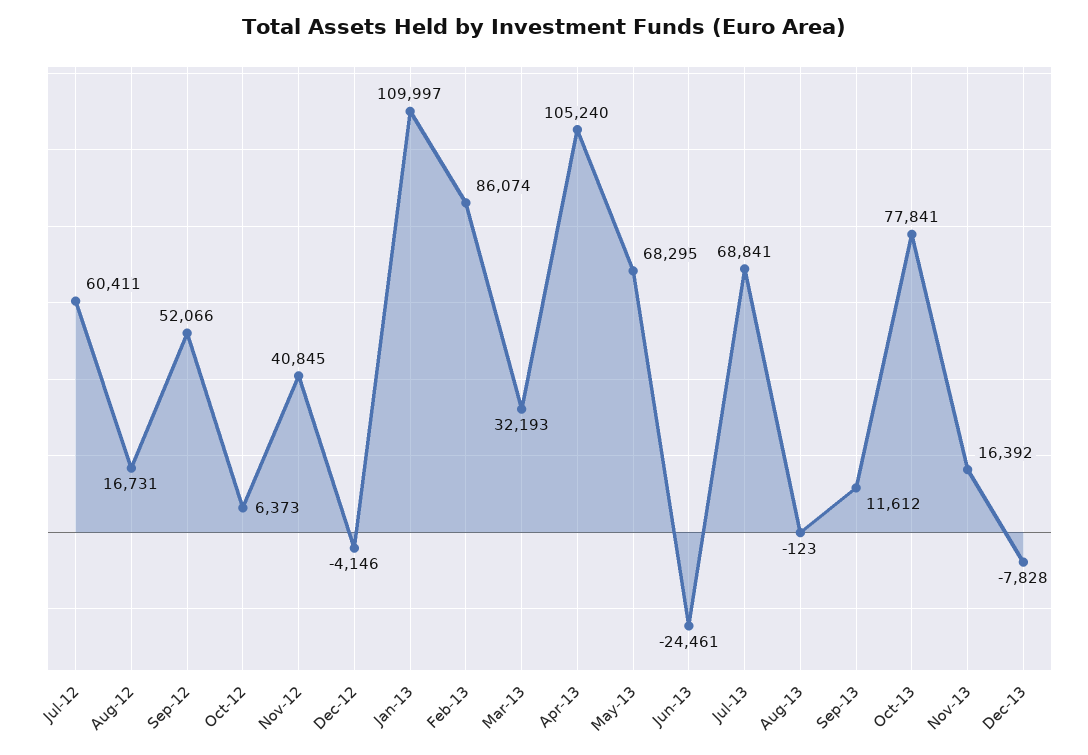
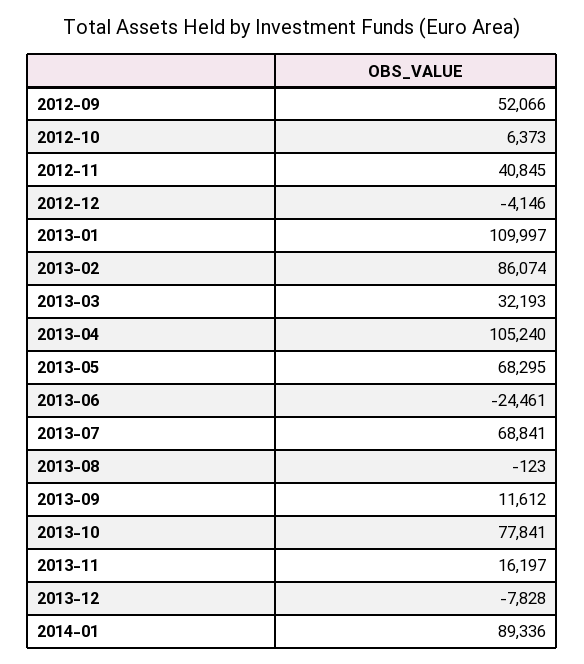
Jul-12: 60411 -> none
Aug-12: 16731 -> none
Nov-13: 16392 -> 16197
2014-01: none -> 89336

